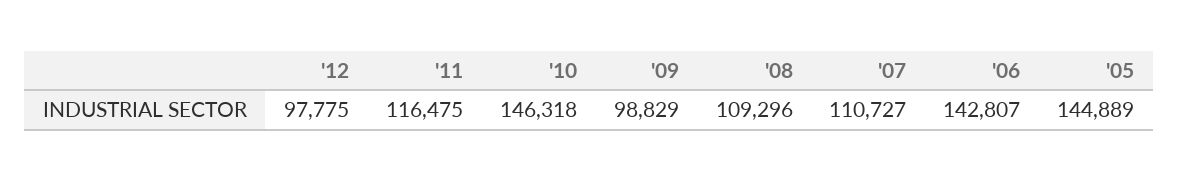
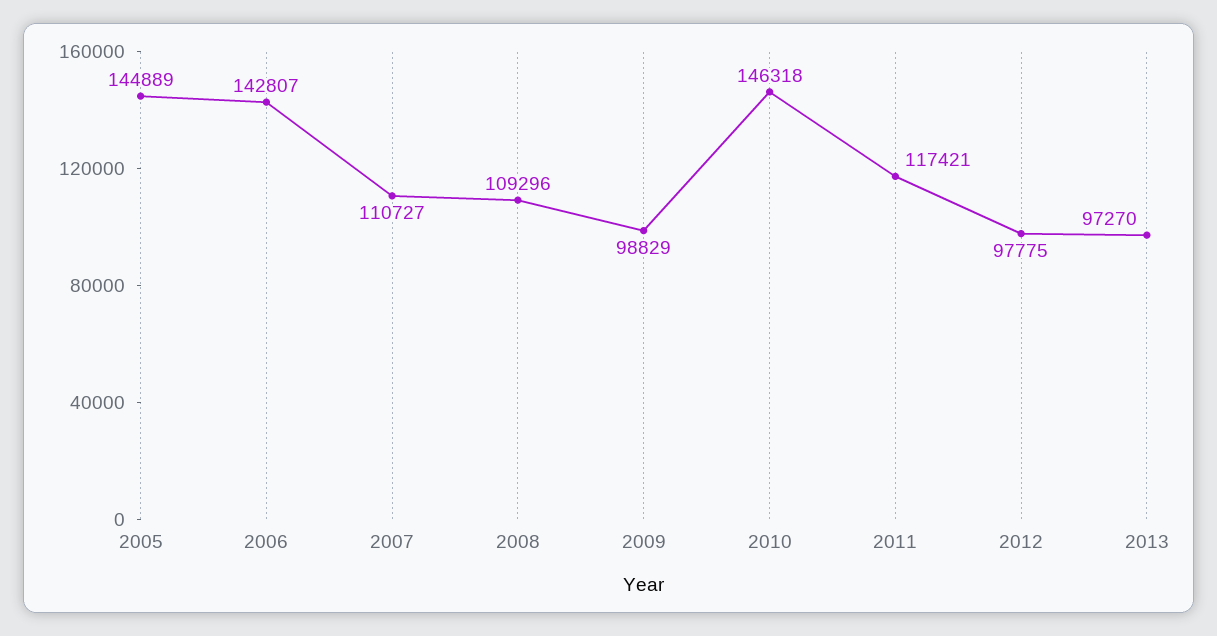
'11: 116475 -> 117421
2013: none -> 97270

